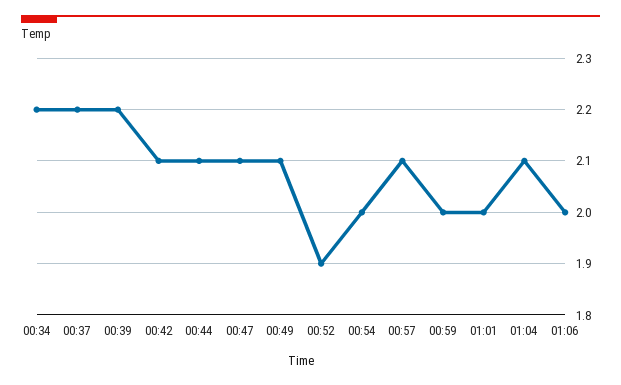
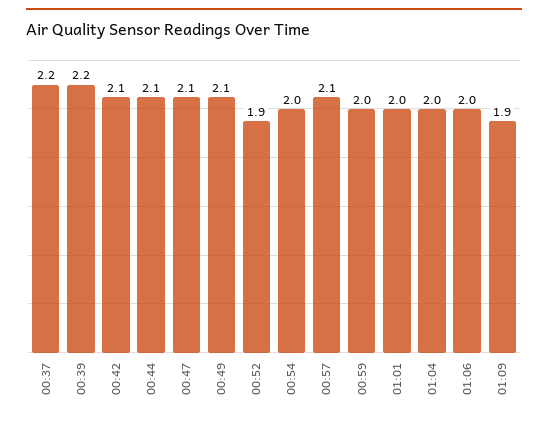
00:34: 2.2 -> none
01:04: 2.1 -> 2
01:09: none -> 1.9

